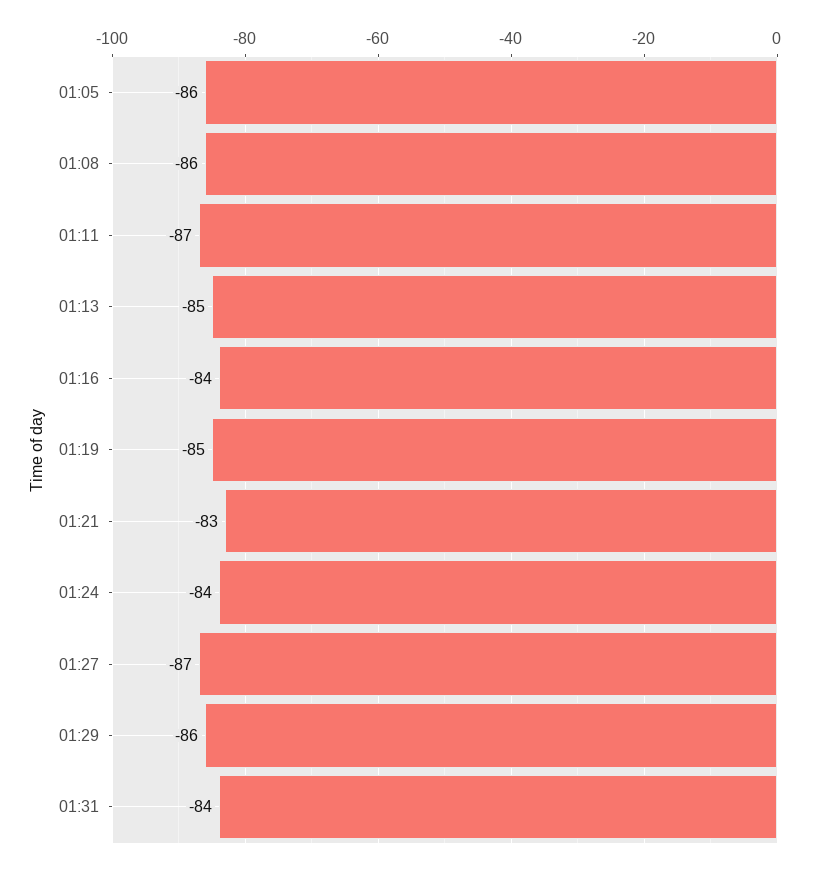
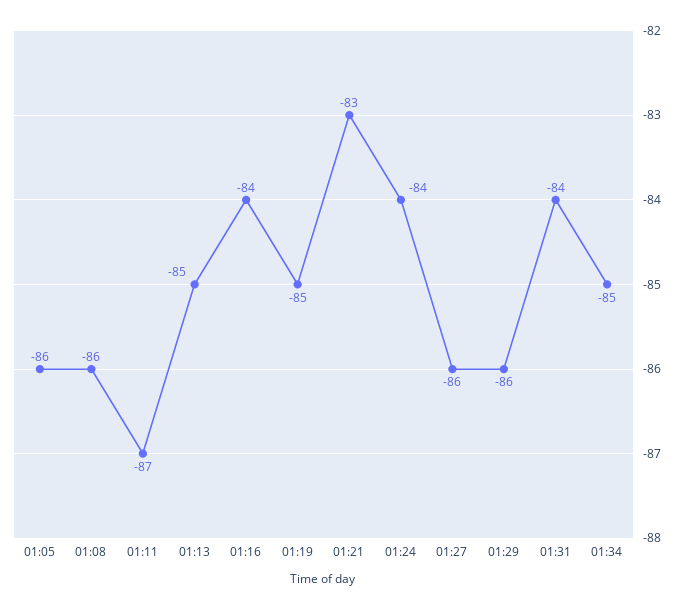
01:27: -87 -> -86
01:34: none -> -85

